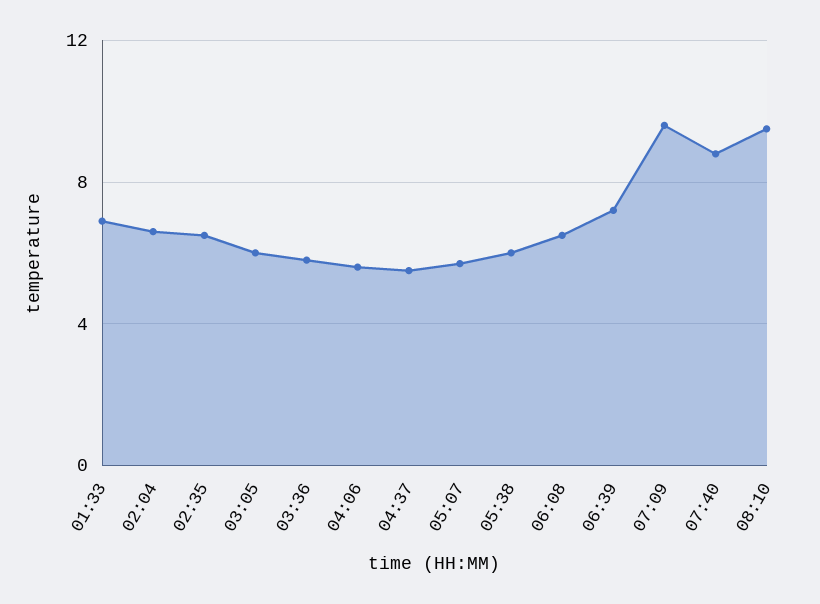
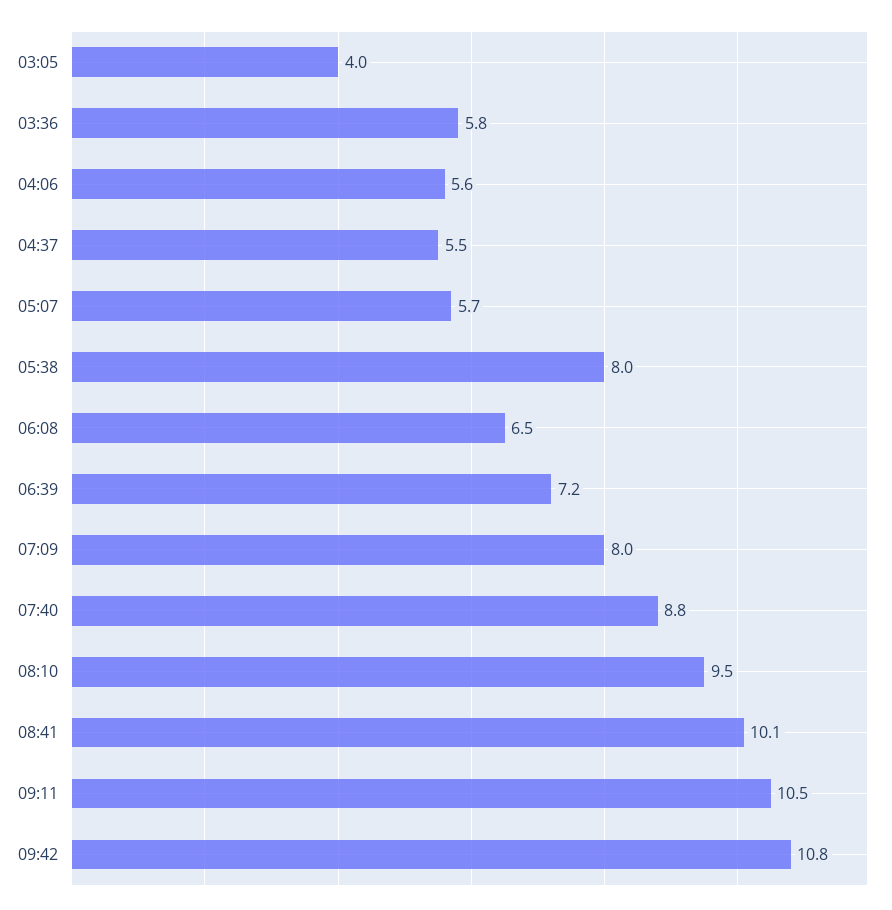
01:33: 7 -> none
02:04: 6.5 -> none
02:35: 6.5 -> none
03:05: 6 -> 4
05:38: 6 -> 8
07:09: 9.5 -> 8
08:41: none -> 10.1
09:11: none -> 10.5
09:42: none -> 10.8

